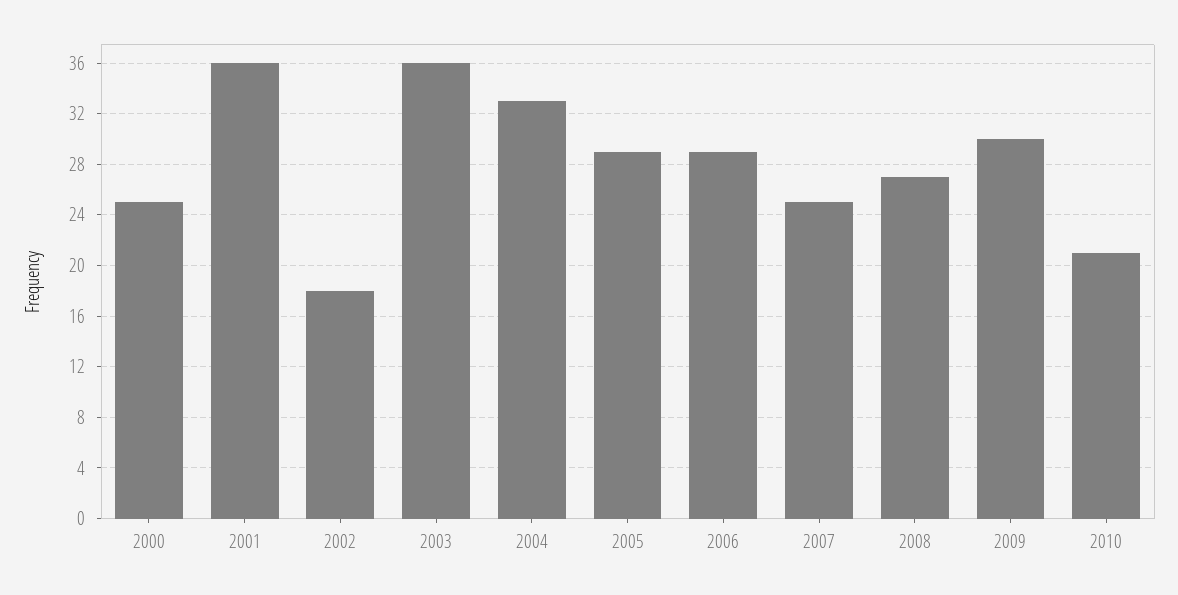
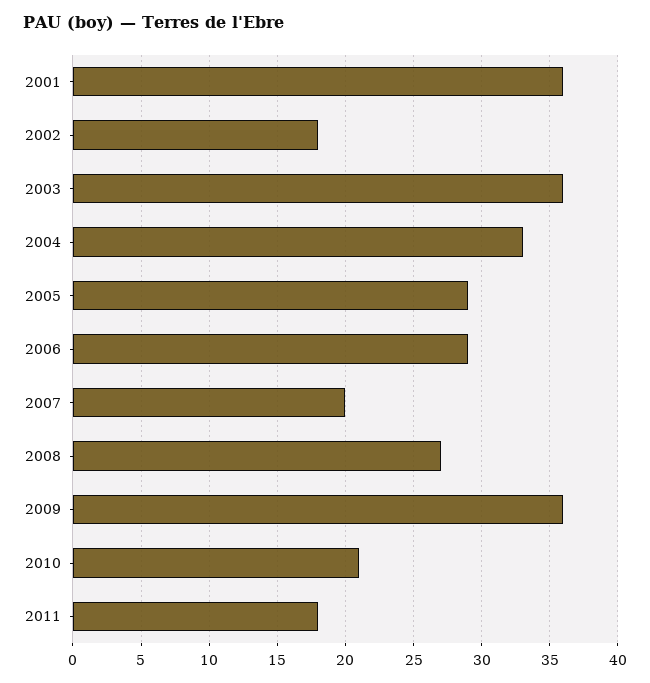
2000: 25 -> none
2007: 25 -> 20
2009: 30 -> 36
2011: none -> 18

